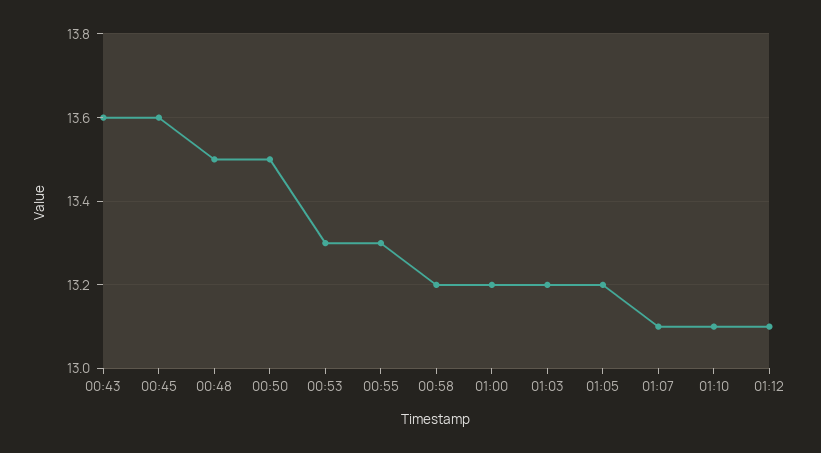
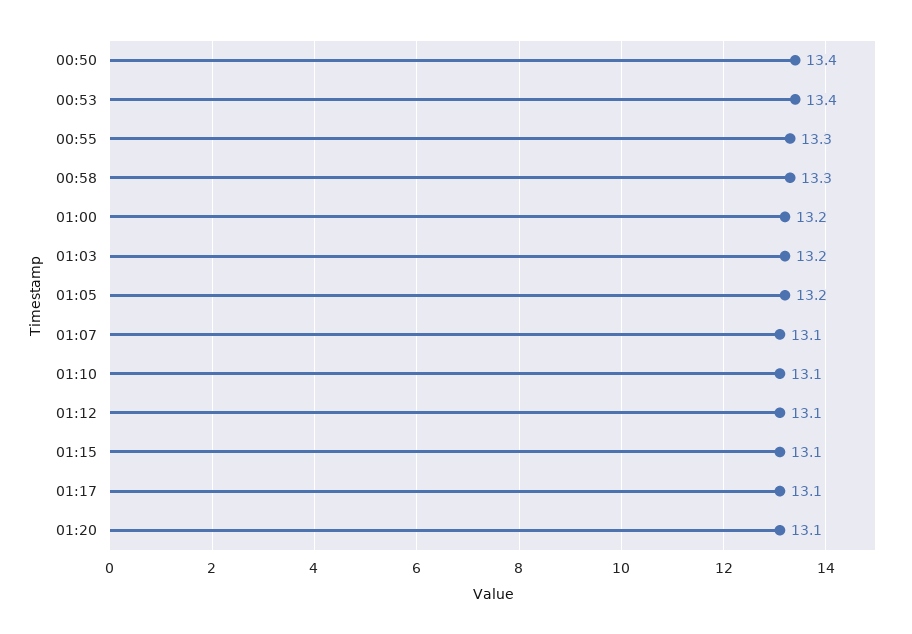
00:43: 13.6 -> none
00:45: 13.6 -> none
00:48: 13.5 -> none
00:50: 13.5 -> 13.4
00:53: 13.3 -> 13.4
00:58: 13.2 -> 13.3
01:15: none -> 13.1
01:17: none -> 13.1
01:20: none -> 13.1

